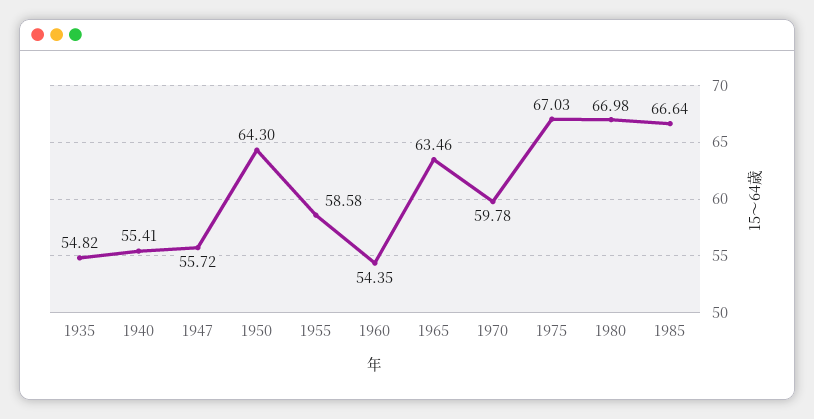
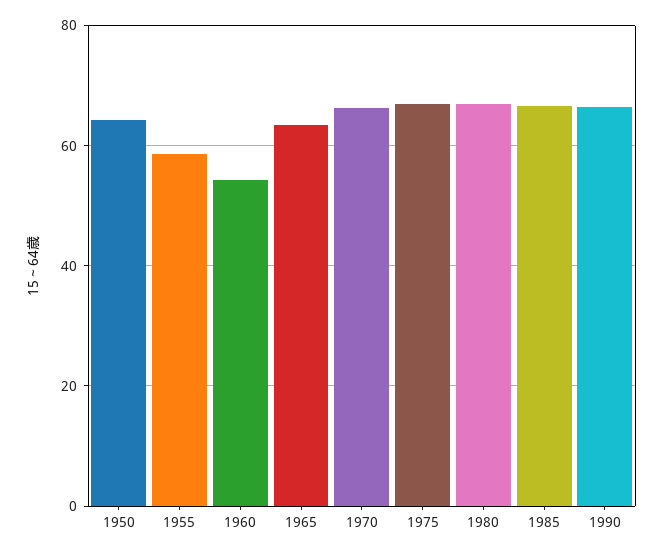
1935: 54.82 -> none
1940: 55.41 -> none
1947: 55.72 -> none
1970: 59.78 -> 66
1990: none -> 66

